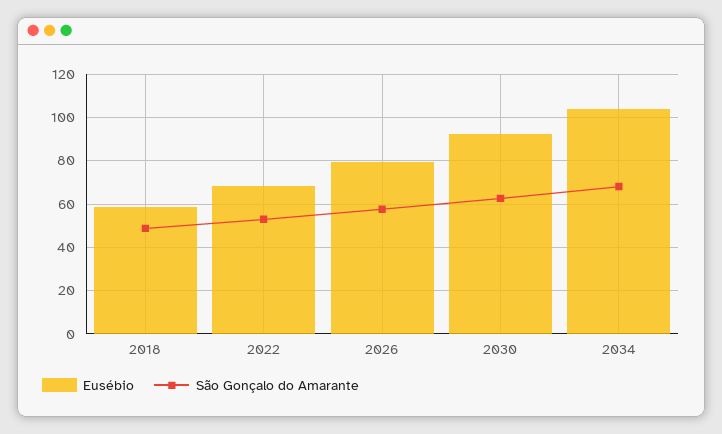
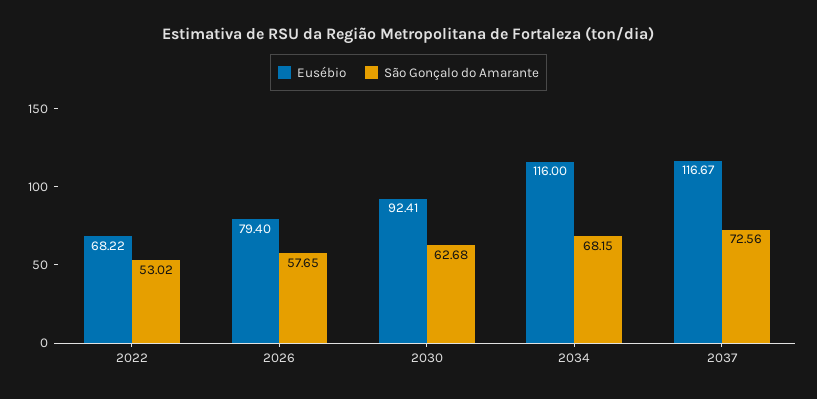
Eusébio, 2018: 60 -> none
São Gonçalo do Amarante, 2018: 50 -> none
Eusébio, 2034: 105 -> 116
Eusébio, 2037: none -> 116.67
São Gonçalo do Amarante, 2037: none -> 72.56

